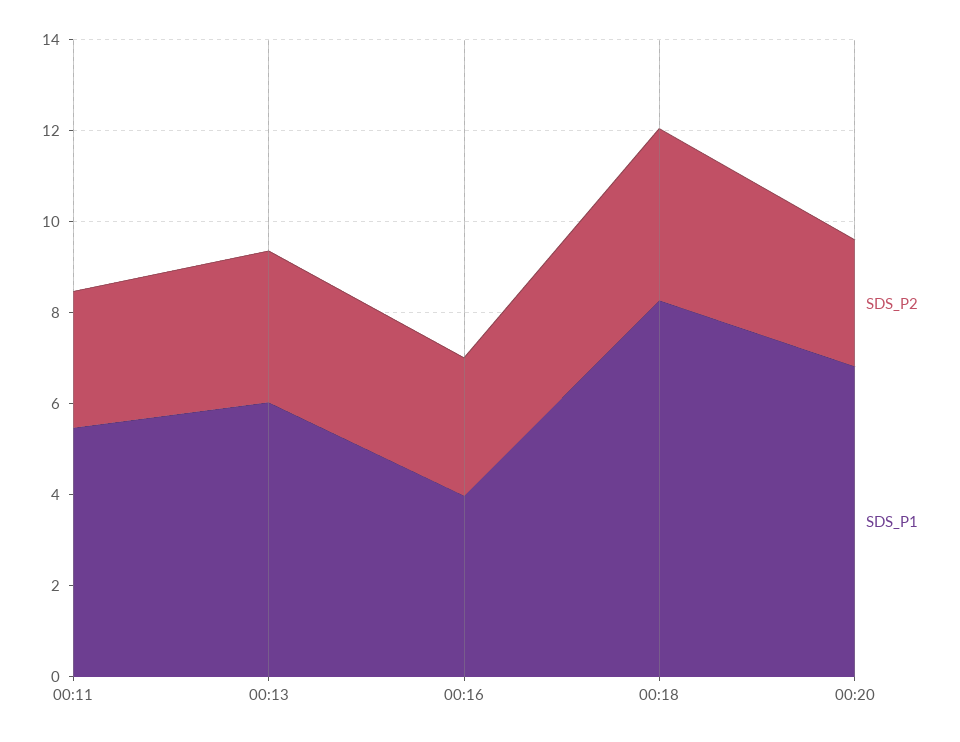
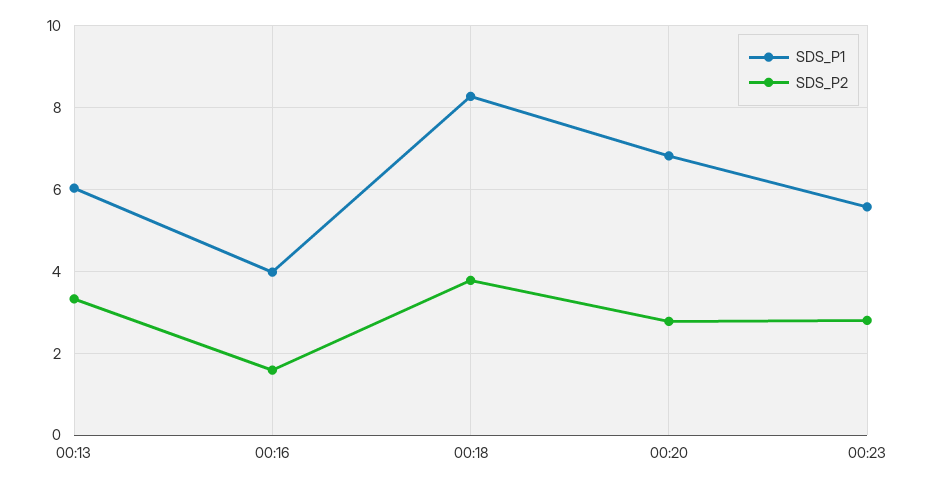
SDS_P2, 00:11: 3 -> none
SDS_P1, 00:11: 5.5 -> none
SDS_P2, 00:16: 3 -> 1.6
SDS_P1, 00:23: none -> 5.6
SDS_P2, 00:23: none -> 2.8

